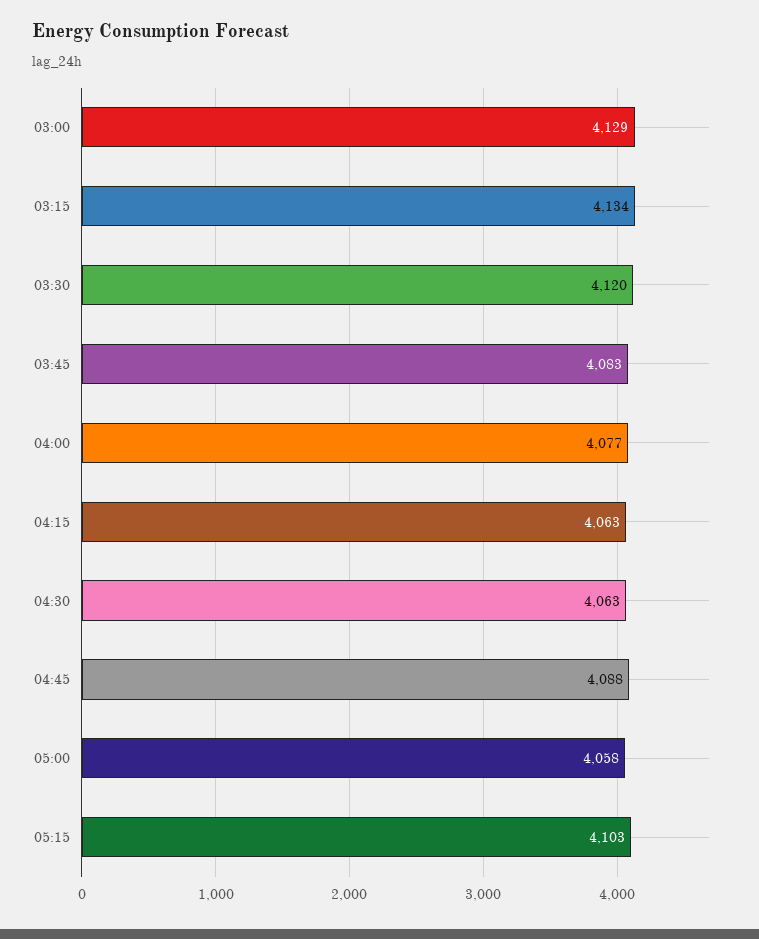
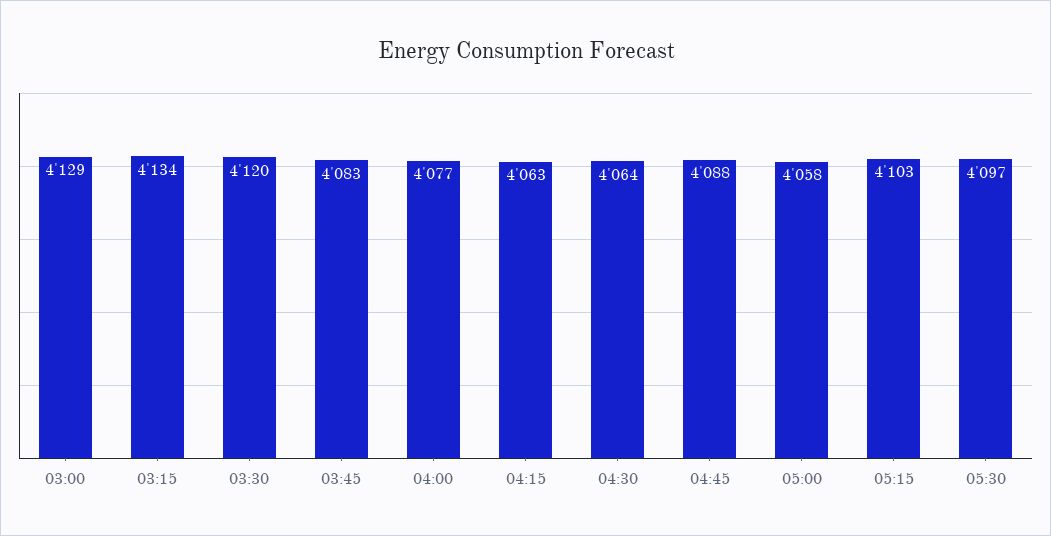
04:30: 4063 -> 4064
05:30: none -> 4097

